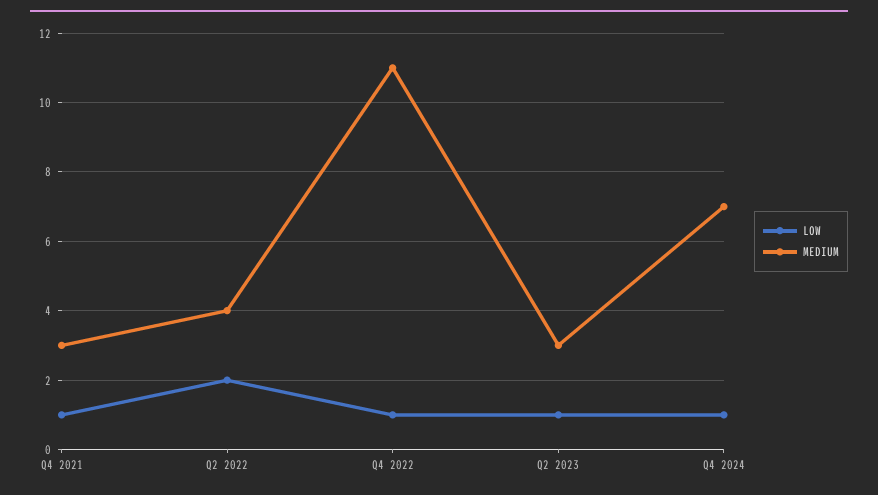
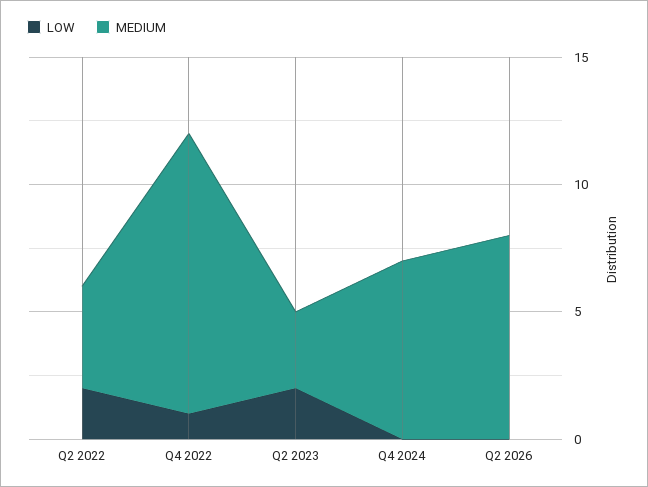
LOW, Q4 2021: 1 -> none
MEDIUM, Q4 2021: 3 -> none
LOW, Q2 2023: 1 -> 2
LOW, Q4 2024: 1 -> 0
LOW, Q2 2026: none -> 0
MEDIUM, Q2 2026: none -> 8

